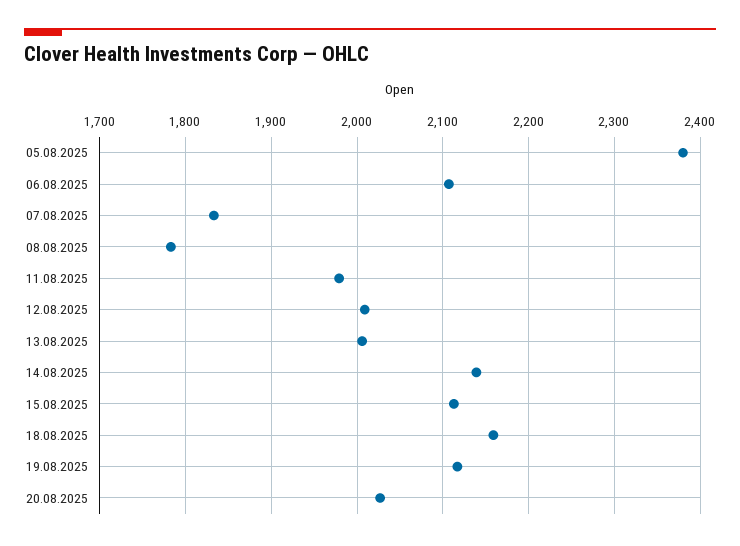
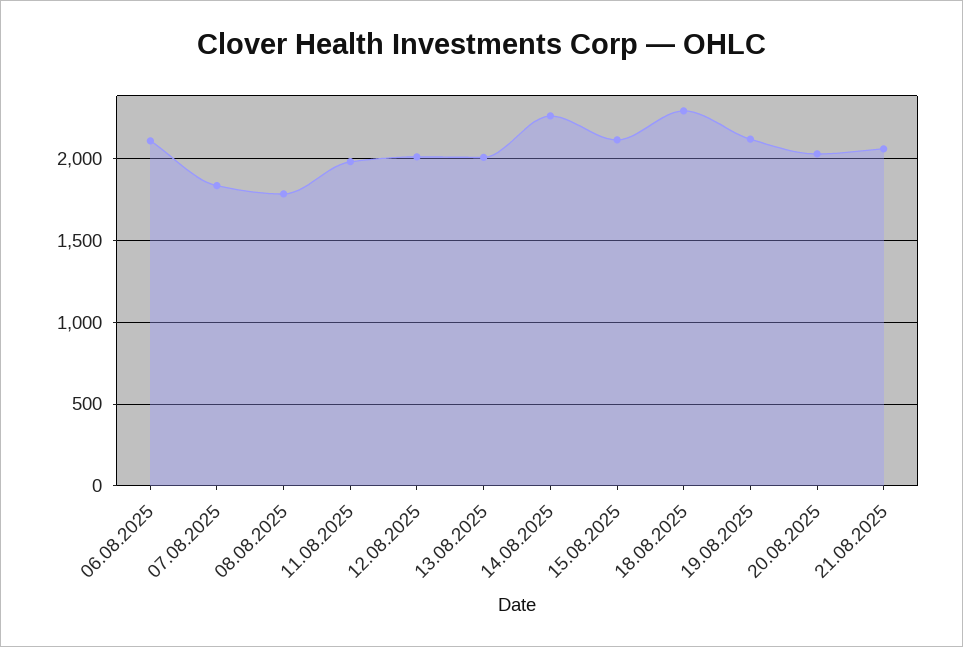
05.08.2025: 2380 -> none
14.08.2025: 2140 -> 2250
18.08.2025: 2160 -> 2300
21.08.2025: none -> 2050

